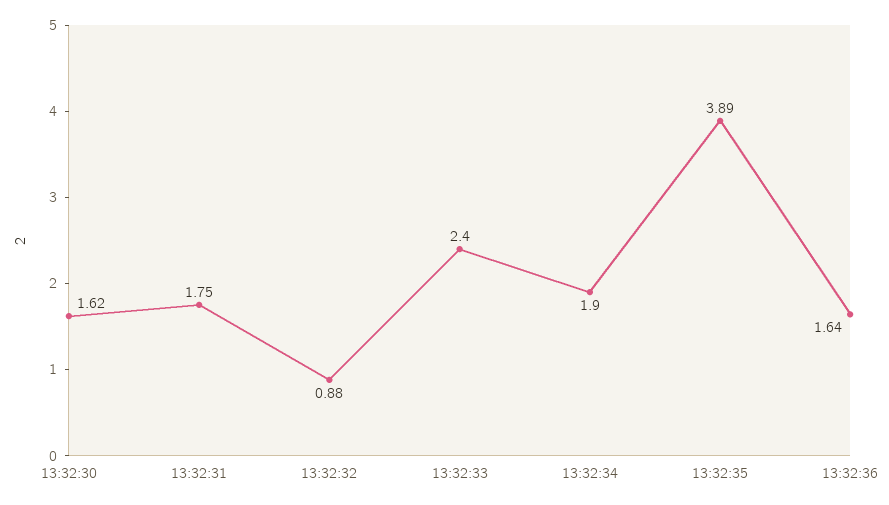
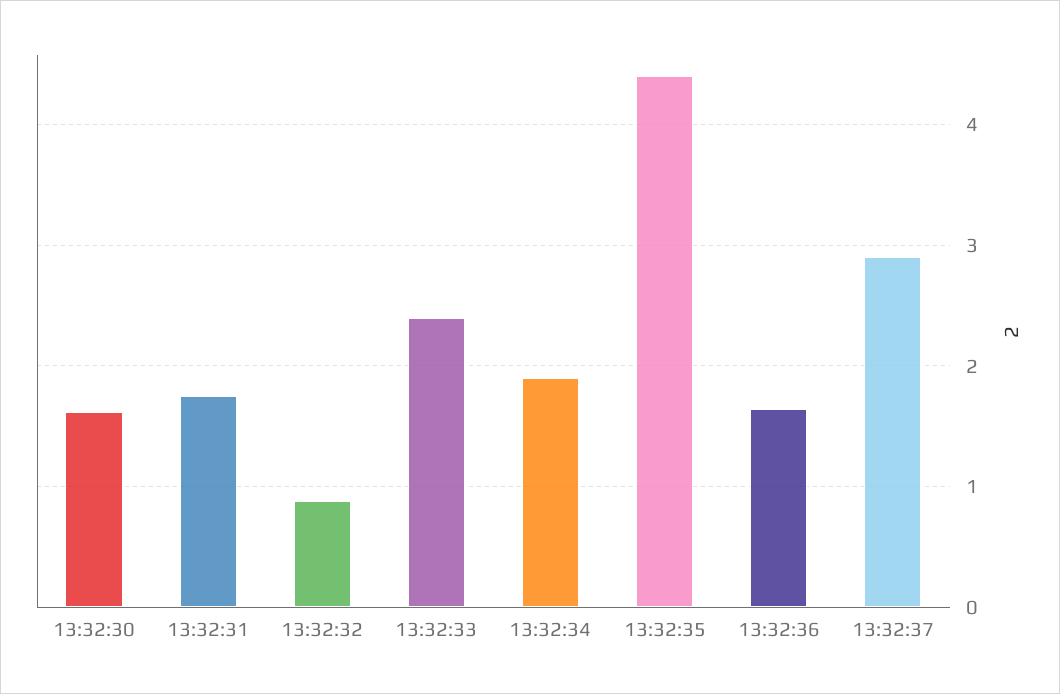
13:32:35: 3.89 -> 4.4
13:32:37: none -> 2.9

